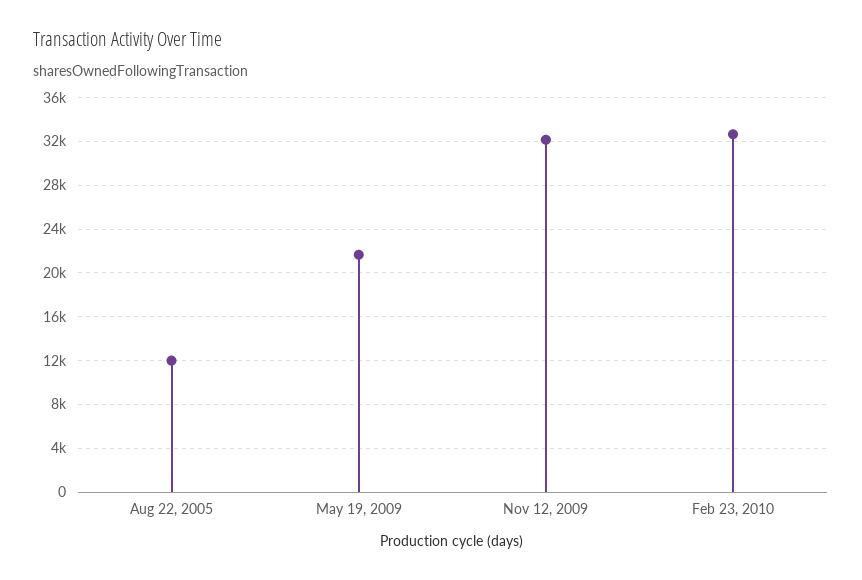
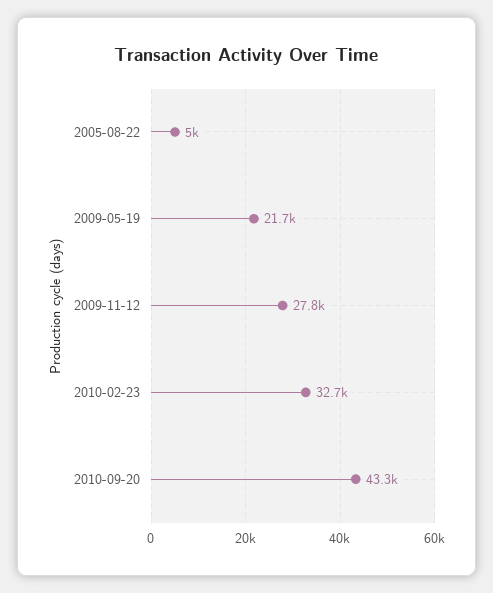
Aug 22, 2005: 12000 -> 5000
Nov 12, 2009: 32000 -> 27800
2010-09-20: none -> 43300

